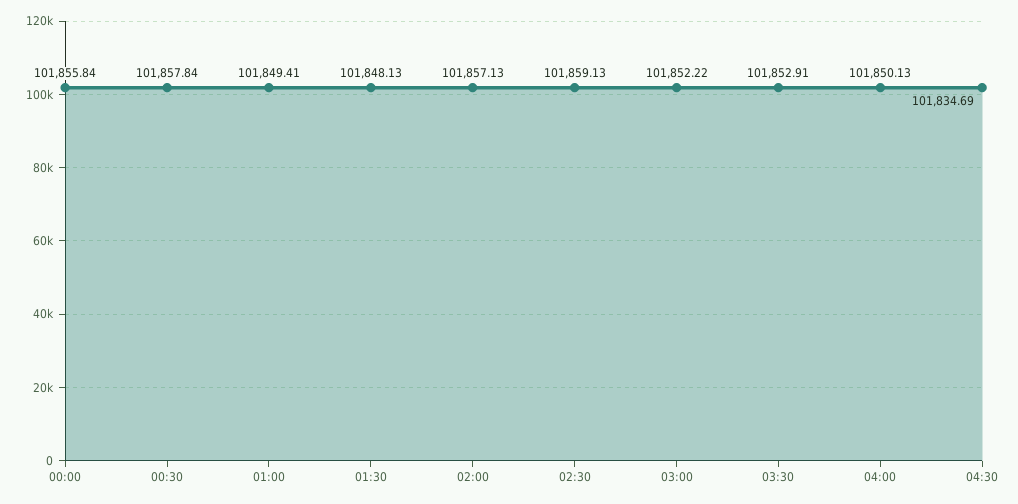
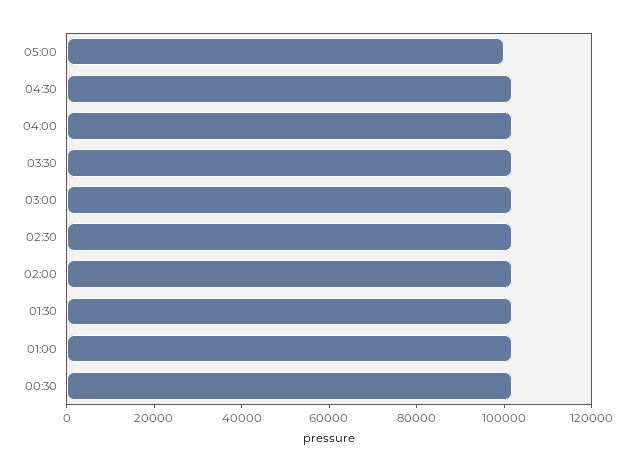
00:00: 101855.84 -> none
05:00: none -> 100000

